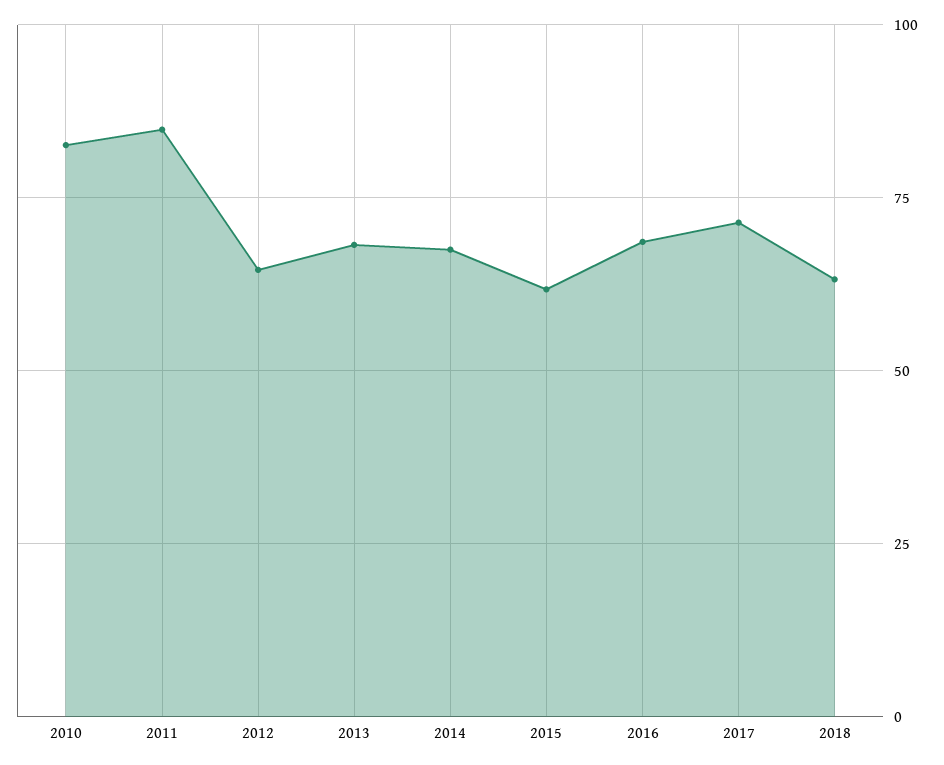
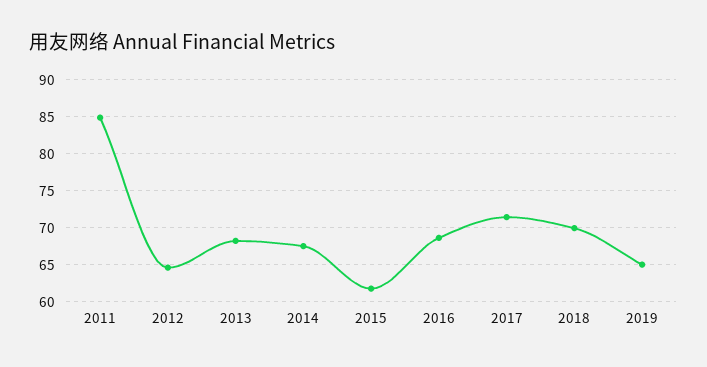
2010: 82.5 -> none
2018: 62.5 -> 70
2019: none -> 65

